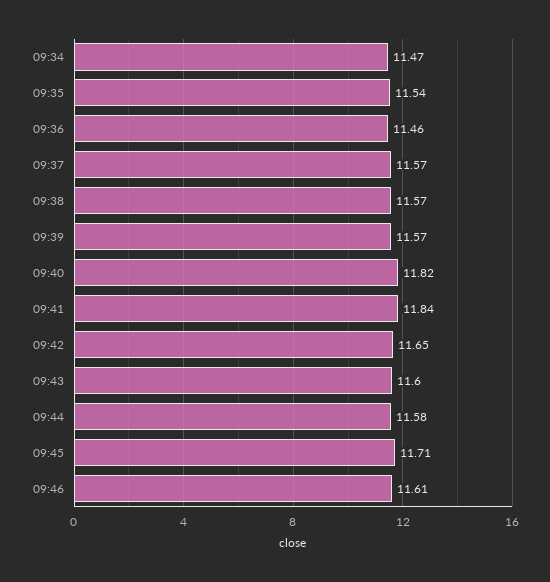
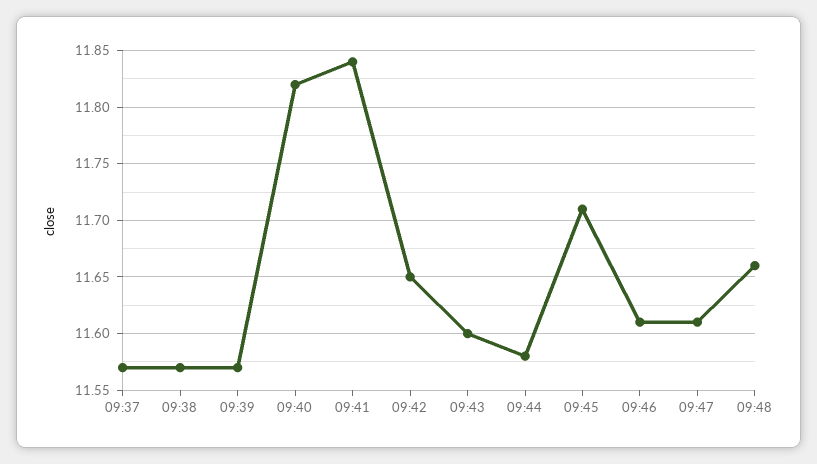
09:34: 11.47 -> none
09:35: 11.54 -> none
09:36: 11.46 -> none
09:47: none -> 11.61
09:48: none -> 11.66

